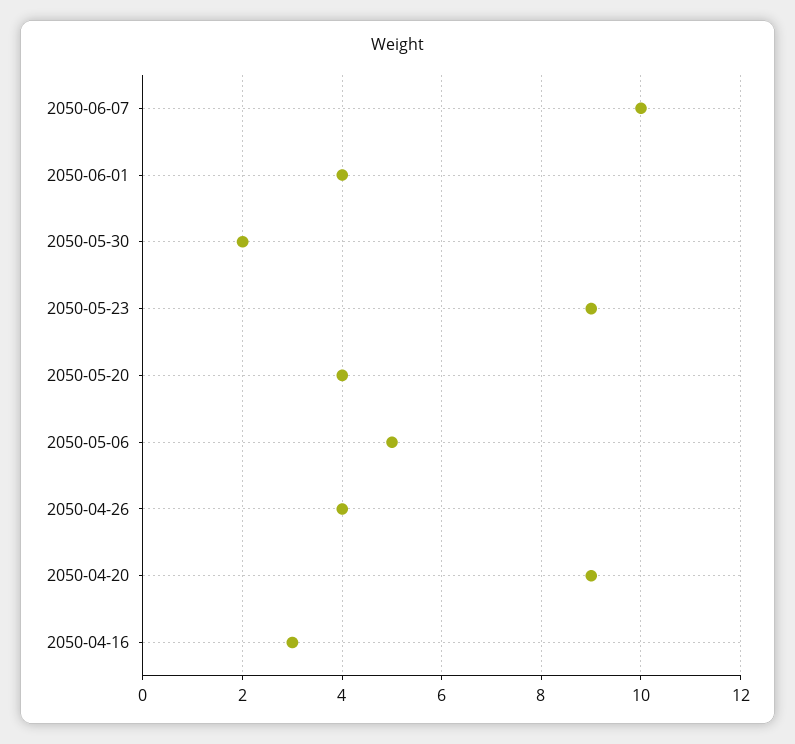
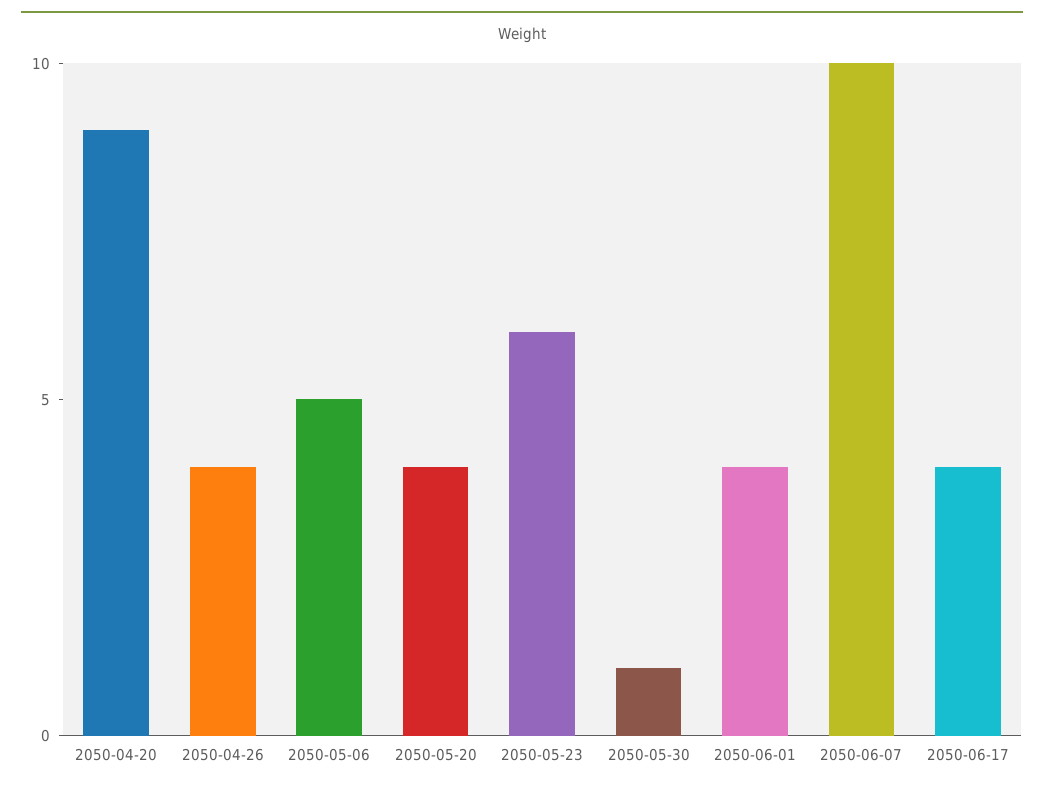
2050-05-30: 2 -> 1
2050-05-23: 9 -> 6
2050-04-16: 3 -> none
2050-06-17: none -> 4

